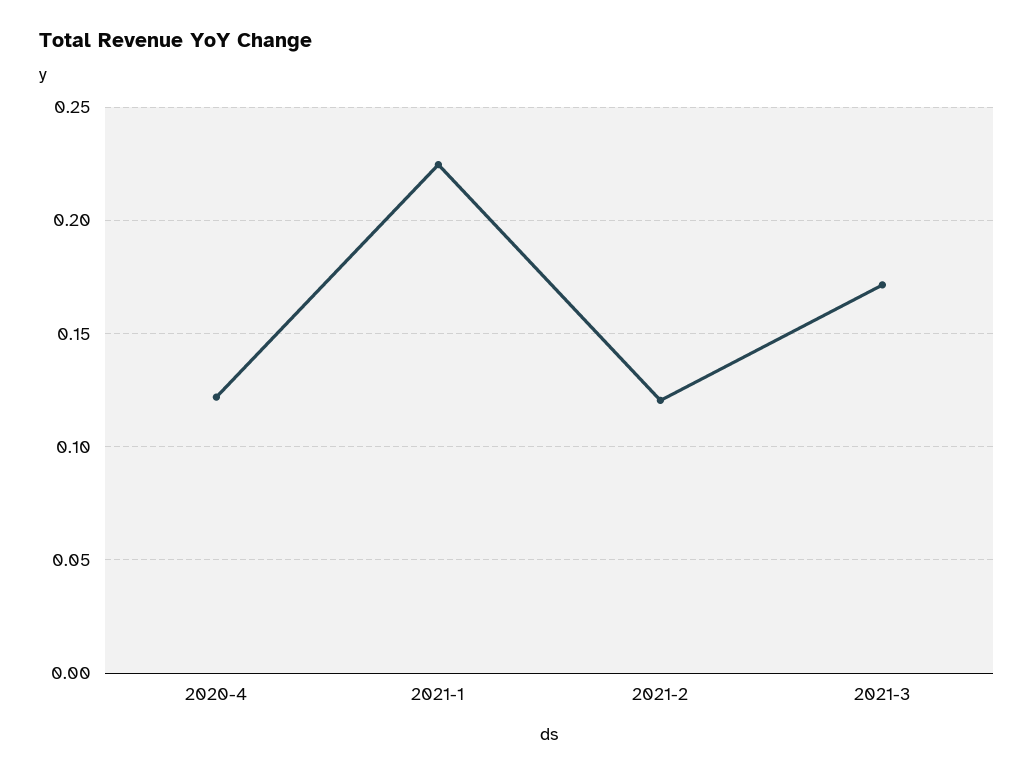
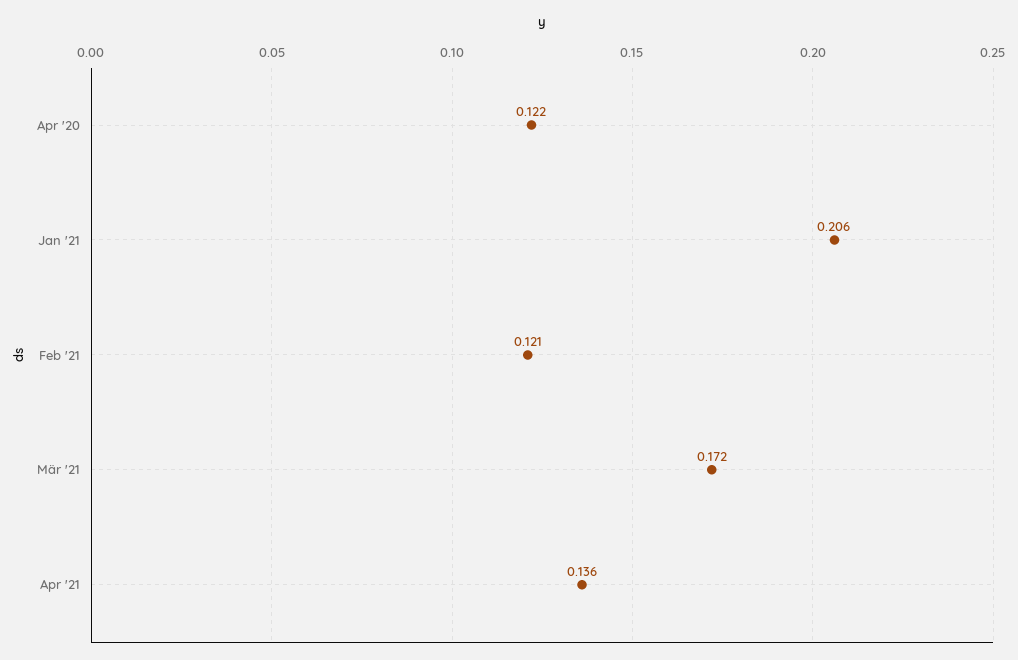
2021-1: 0.225 -> 0.206
Apr '21: none -> 0.136

